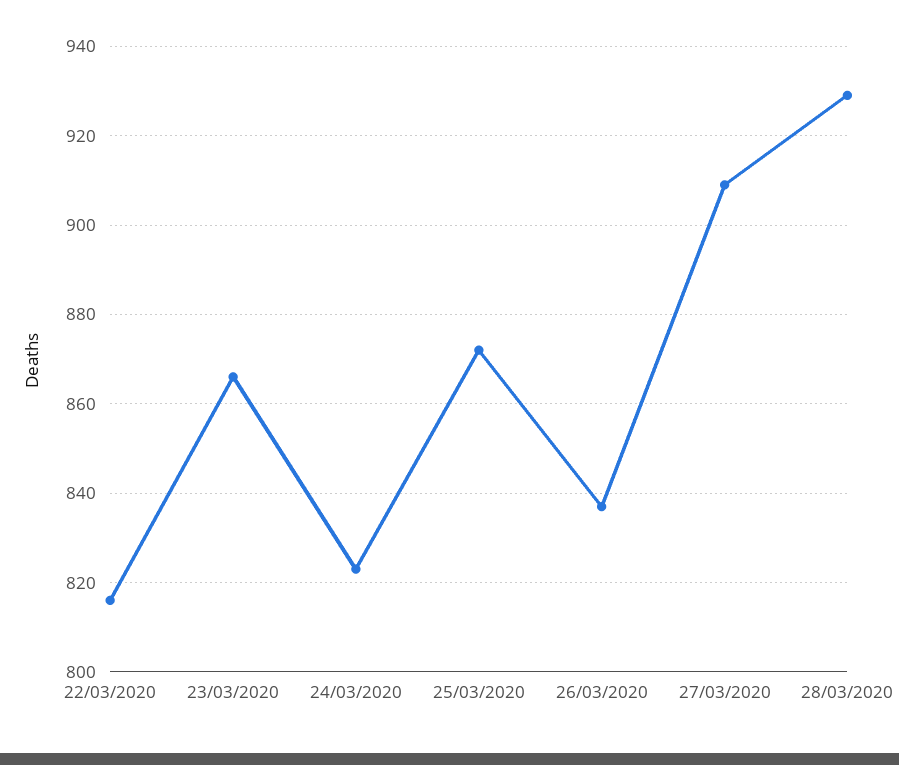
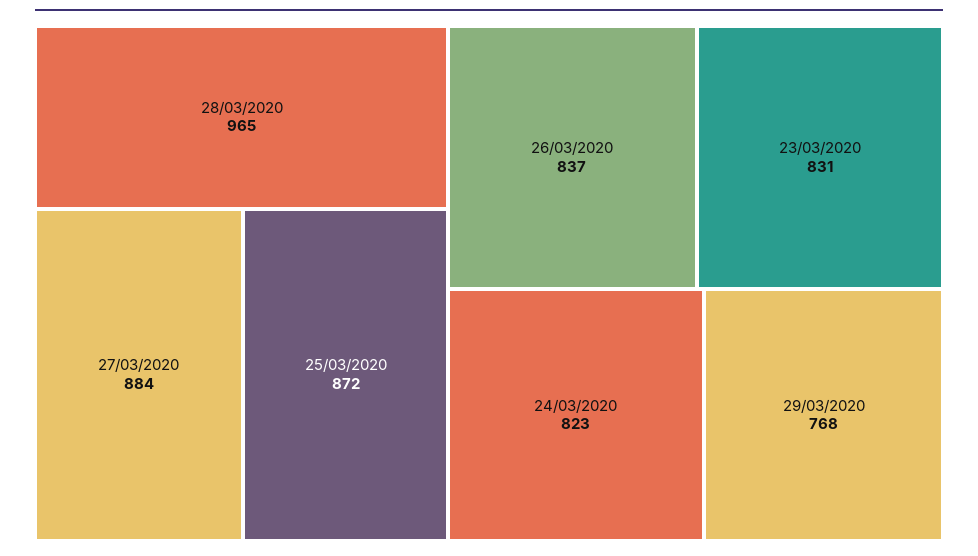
22/03/2020: 815 -> none
23/03/2020: 865 -> 831
27/03/2020: 910 -> 884
28/03/2020: 930 -> 965
29/03/2020: none -> 768

